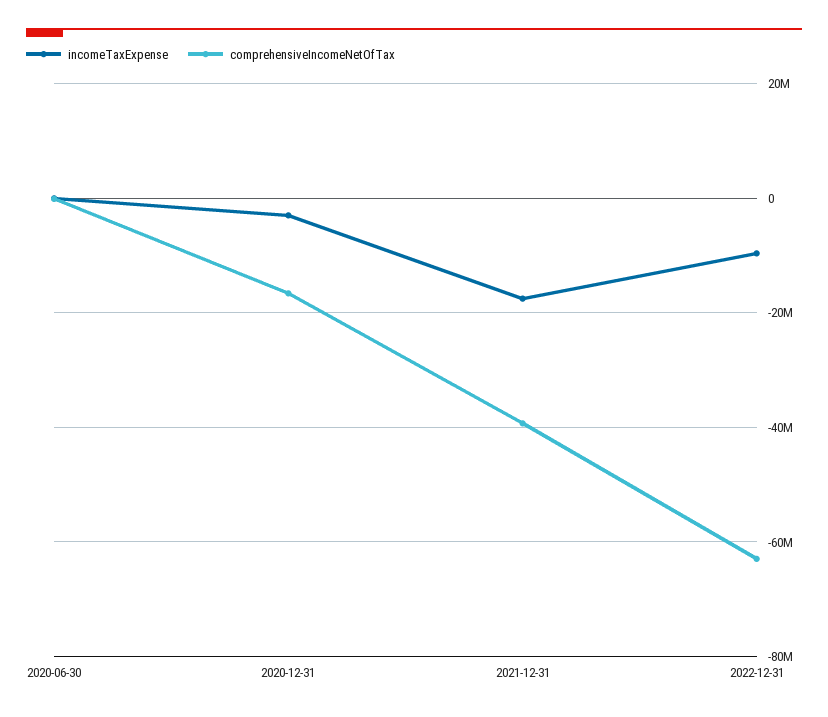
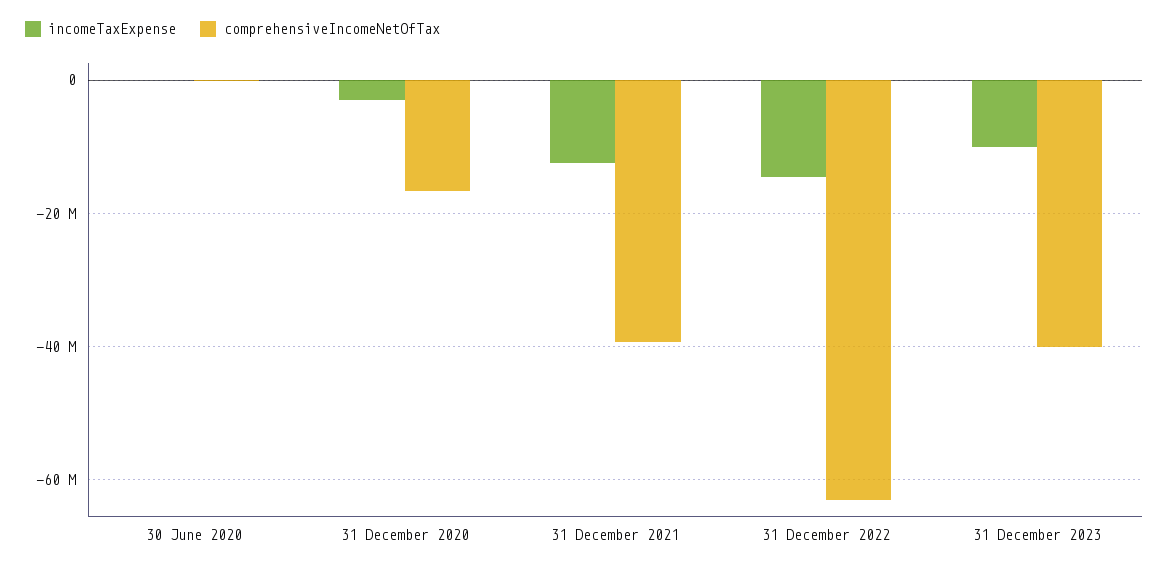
incomeTaxExpense, 2021-12-31: -18000000 -> -12000000
incomeTaxExpense, 2022-12-31: -10000000 -> -14000000
incomeTaxExpense, 31 December 2023: none -> -10000000
comprehensiveIncomeNetOfTax, 31 December 2023: none -> -40000000

